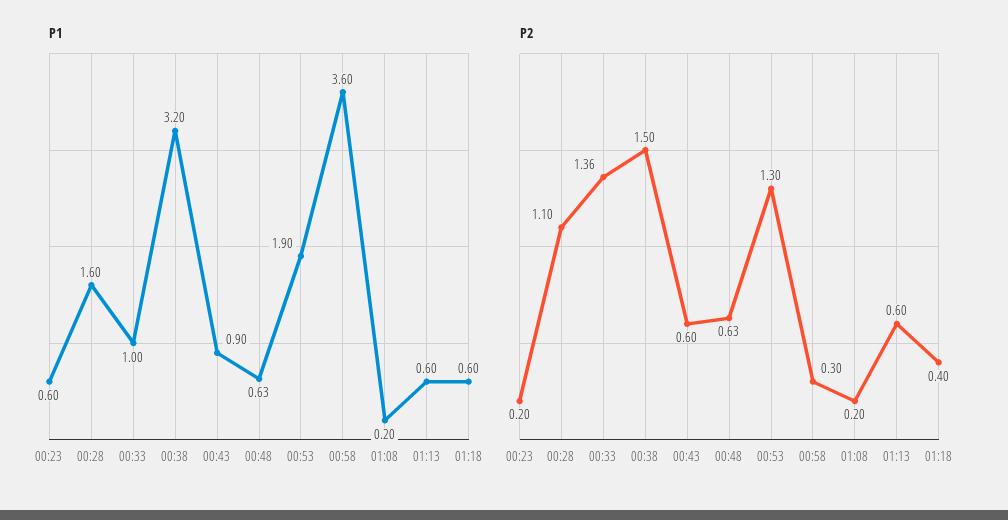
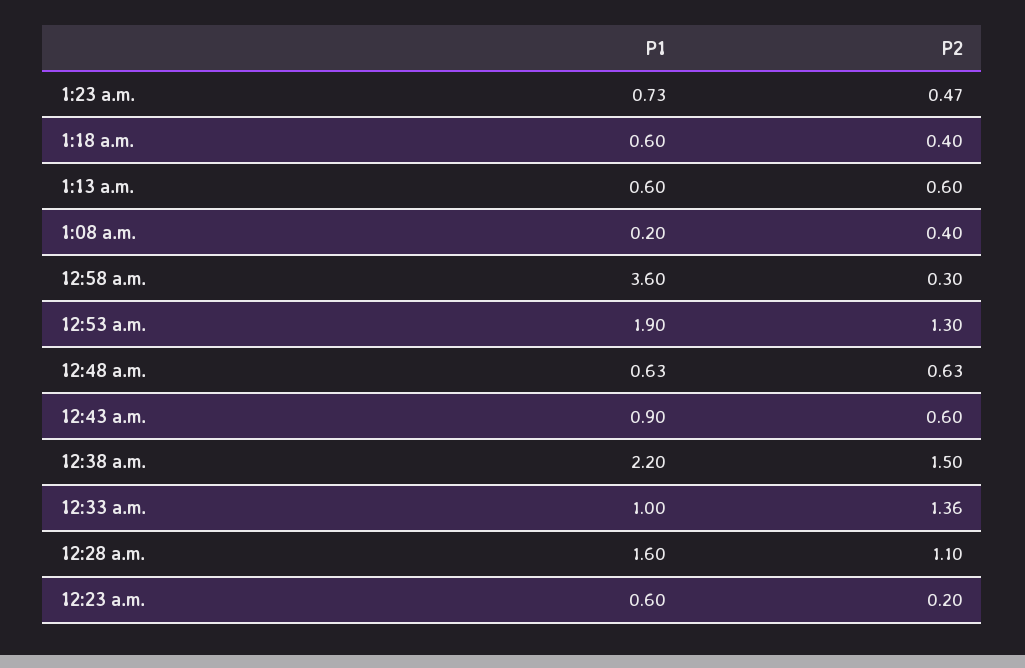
P1, 00:38: 3.2 -> 2.2
P2, 01:08: 0.2 -> 0.4
P1, 1:23 a.m.: none -> 0.73
P2, 1:23 a.m.: none -> 0.47

